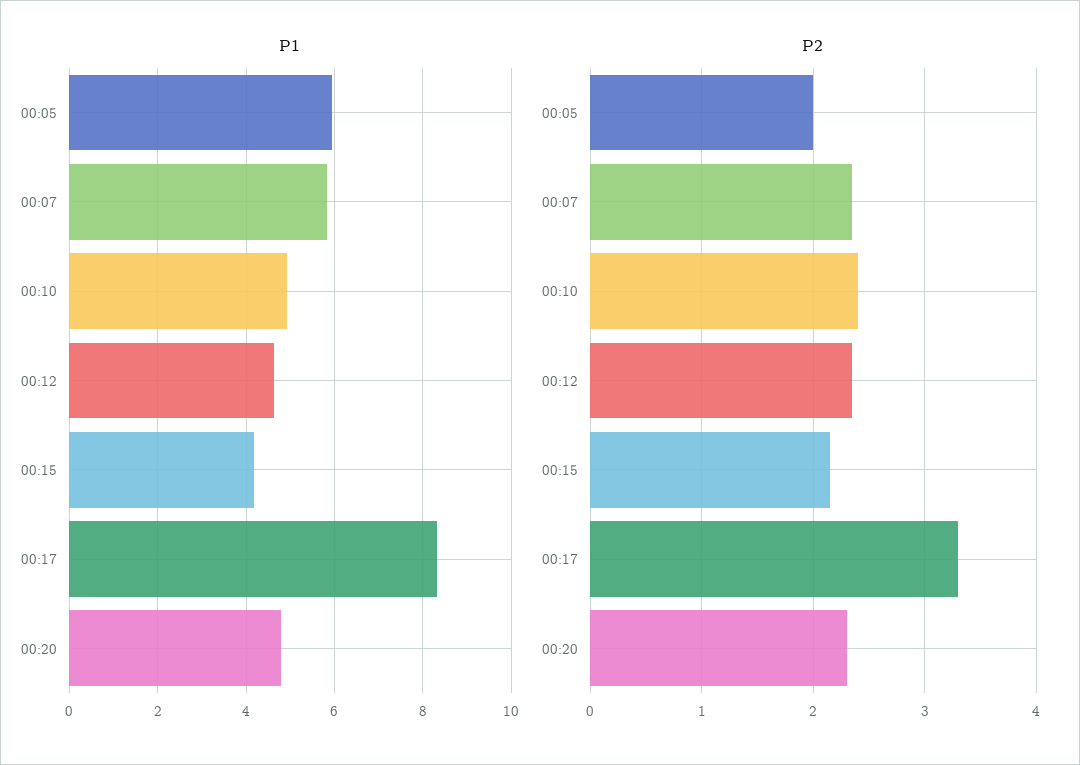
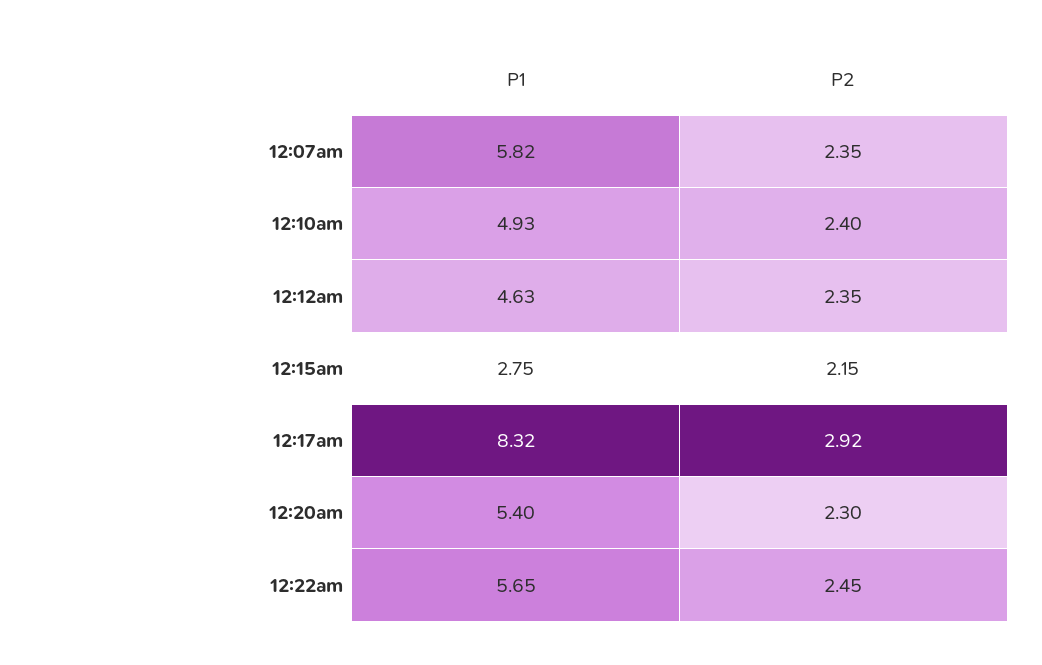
P1, 00:05: 6 -> none
P1, 00:15: 4.2 -> 2.75
P1, 00:20: 4.8 -> 5.4
P2, 00:05: 2 -> none
P2, 00:17: 3.3 -> 2.92
P1, 12:22am: none -> 5.65
P2, 12:22am: none -> 2.45

